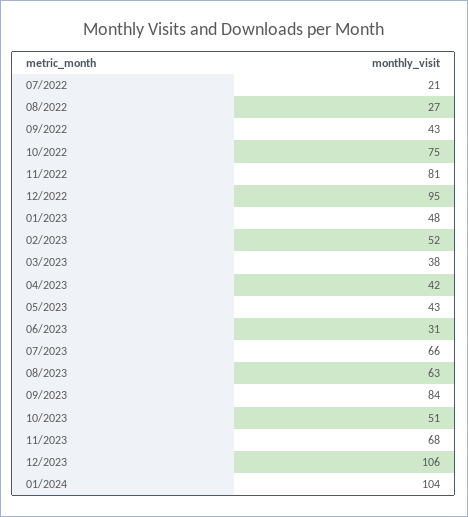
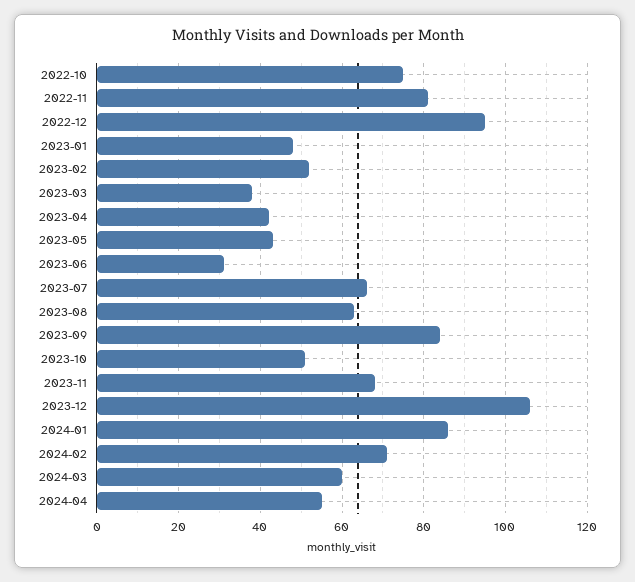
07/2022: 21 -> none
08/2022: 27 -> none
09/2022: 43 -> none
01/2024: 104 -> 85
2024-02: none -> 70
2024-03: none -> 60
2024-04: none -> 55

